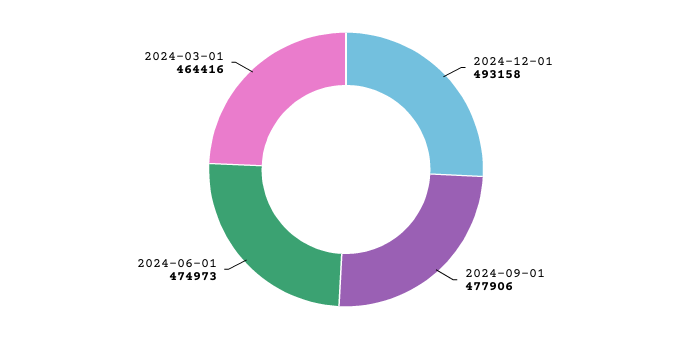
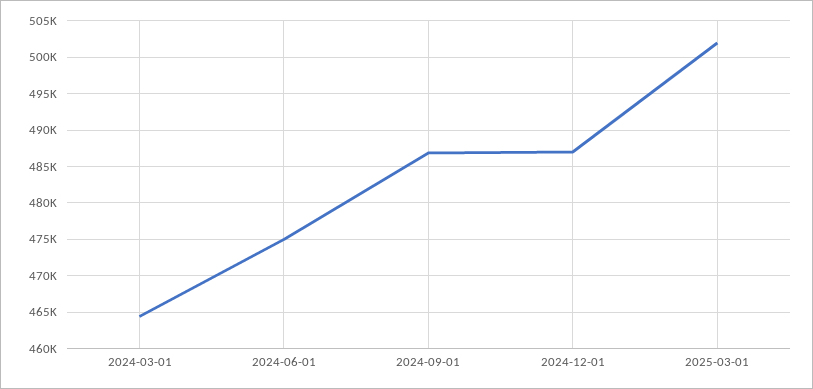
2024-12-01: 493158 -> 487000
2024-09-01: 477906 -> 487000
2025-03-01: none -> 502000

